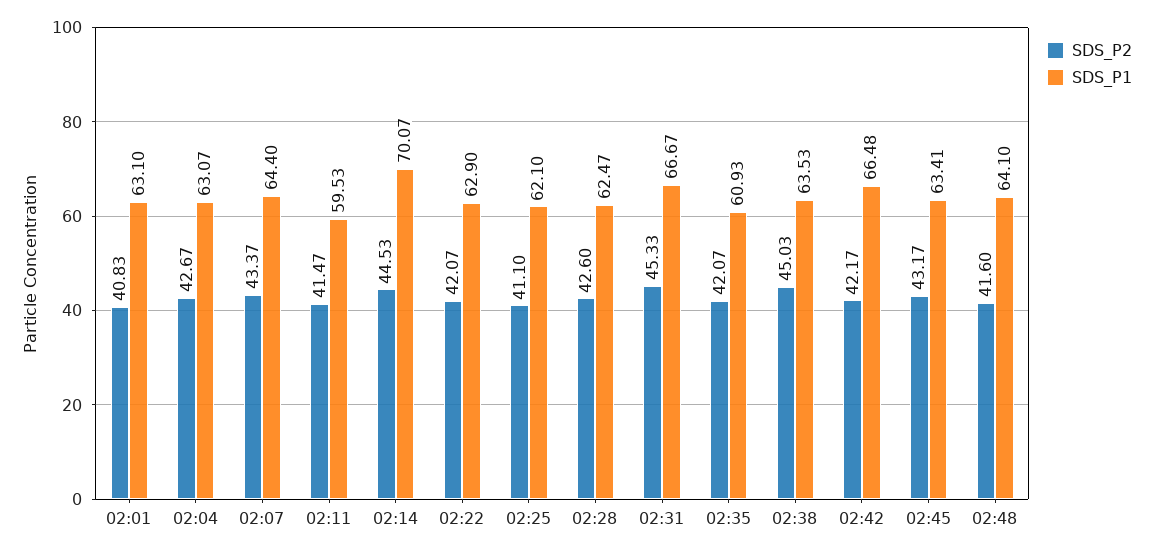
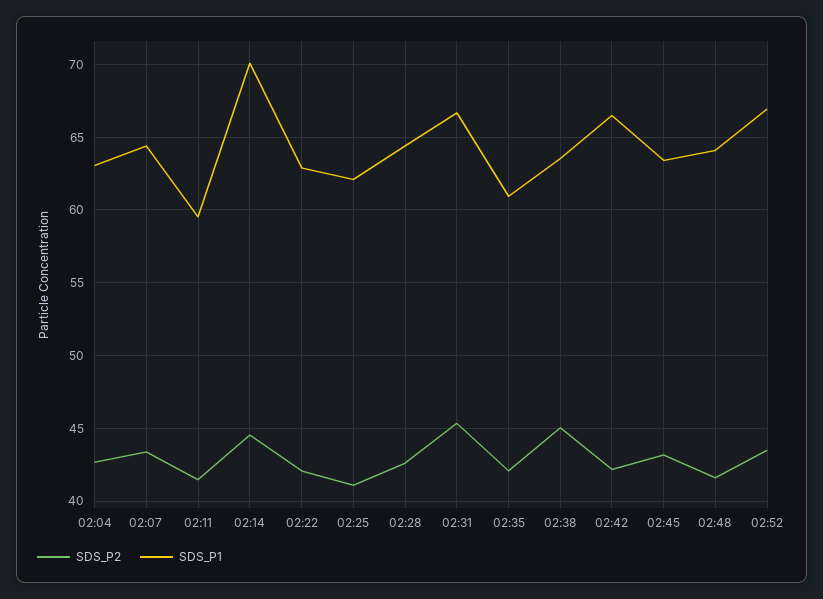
SDS_P2, 02:01: 40.83 -> none
SDS_P1, 02:01: 63.1 -> none
SDS_P1, 02:28: 62.47 -> 64.5
SDS_P2, 02:52: none -> 43.5
SDS_P1, 02:52: none -> 67

